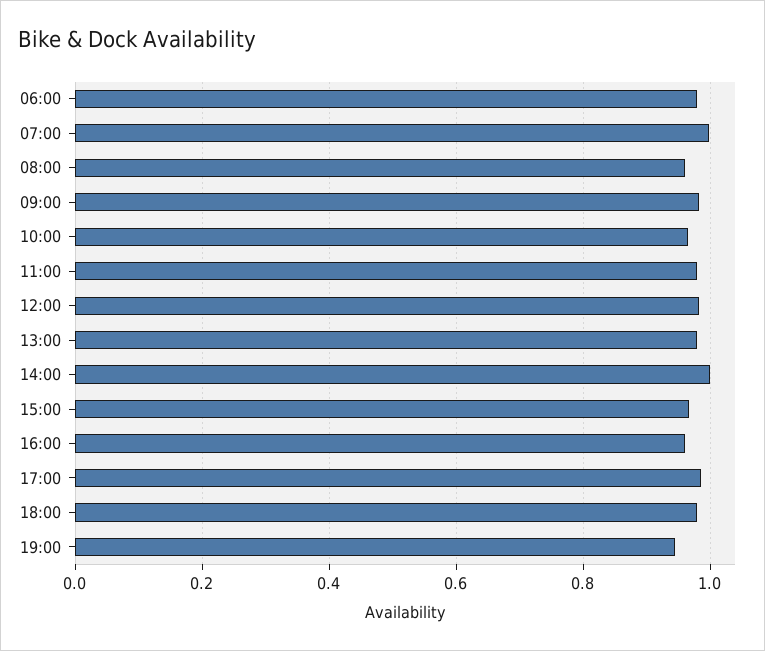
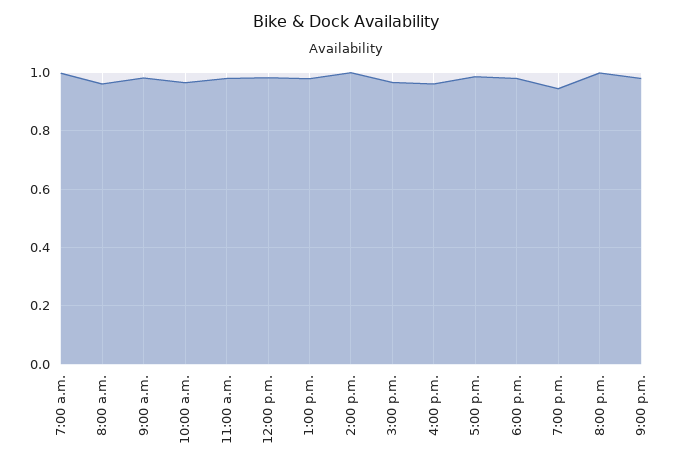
06:00: 0.98 -> none
8:00 p.m.: none -> 1
9:00 p.m.: none -> 0.975

